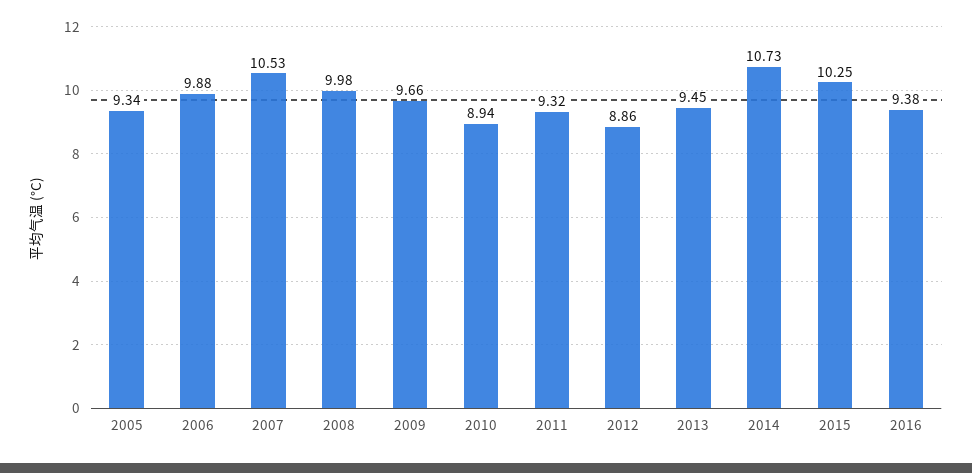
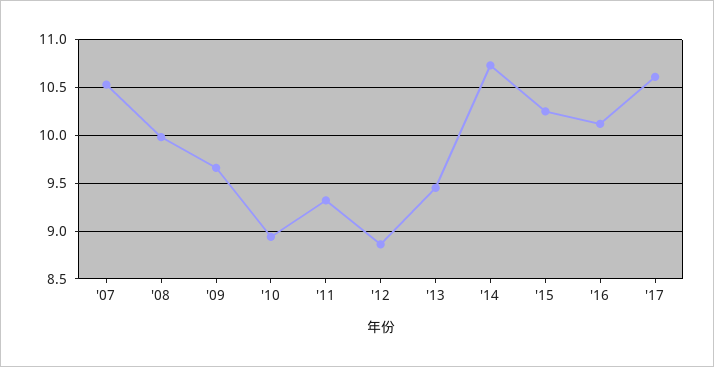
2005: 9.34 -> none
2006: 9.88 -> none
2016: 9.38 -> 10.1
'17: none -> 10.6

